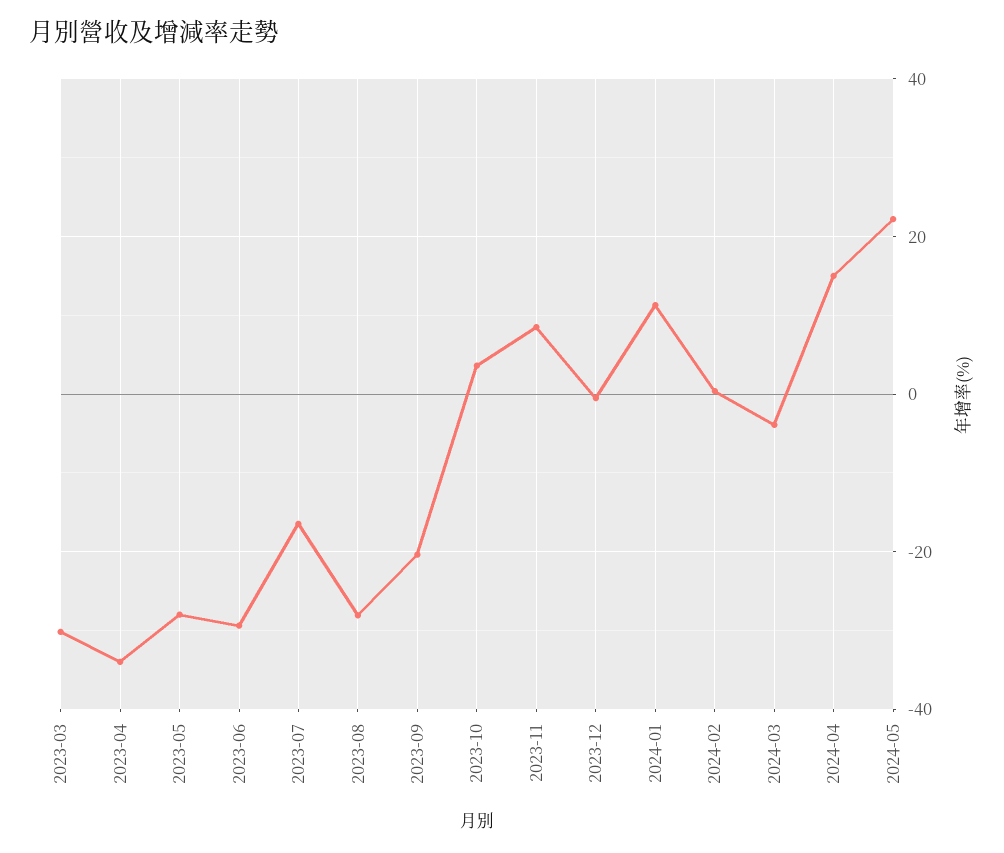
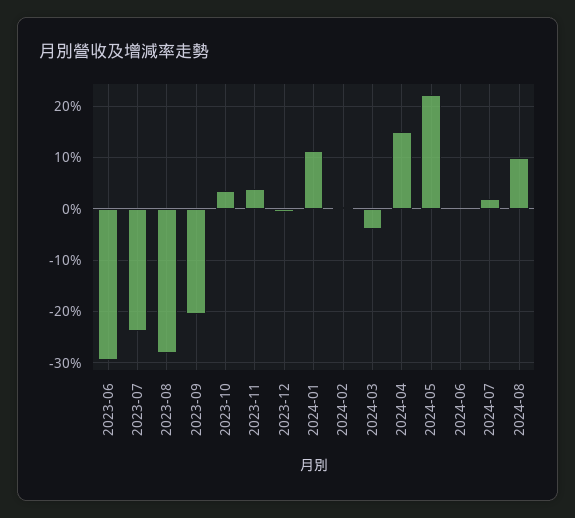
2023-03: -30 -> none
2023-04: -34 -> none
2023-05: -28 -> none
2023-07: -16 -> -24
2023-11: 8 -> 4
2024-06: none -> 0
2024-07: none -> 2
2024-08: none -> 10

